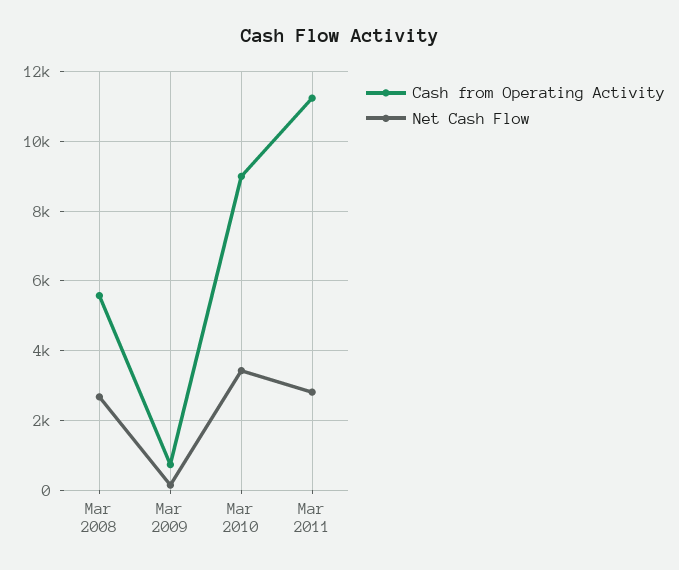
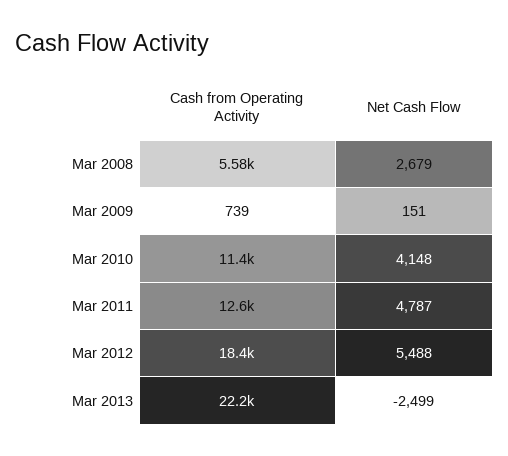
Cash from Operating Activity, Mar 2010: 9000 -> 11400
Net Cash Flow, Mar 2010: 3400 -> 4148
Cash from Operating Activity, Mar 2011: 11200 -> 12600
Net Cash Flow, Mar 2011: 2800 -> 4787
Cash from Operating Activity, Mar 2012: none -> 18400
Net Cash Flow, Mar 2012: none -> 5488
Cash from Operating Activity, Mar 2013: none -> 22200
Net Cash Flow, Mar 2013: none -> -2499

